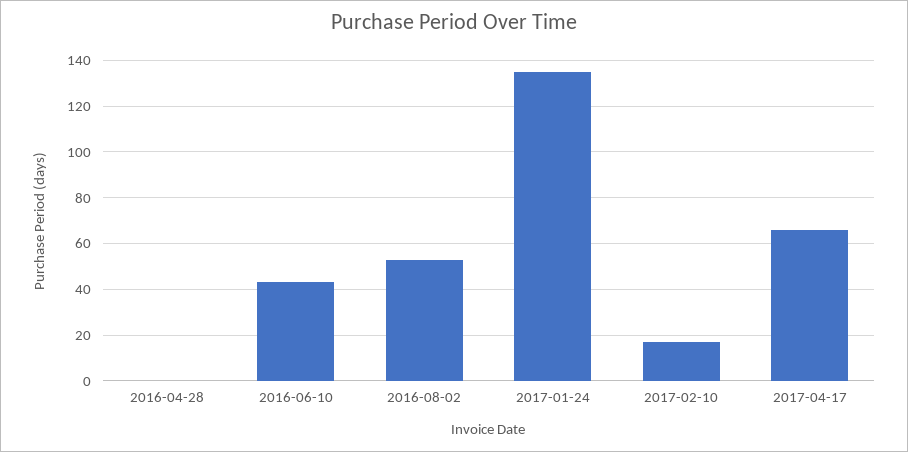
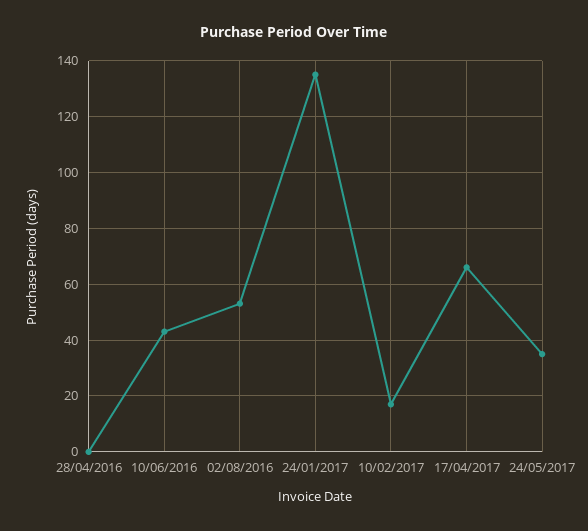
24/05/2017: none -> 35

